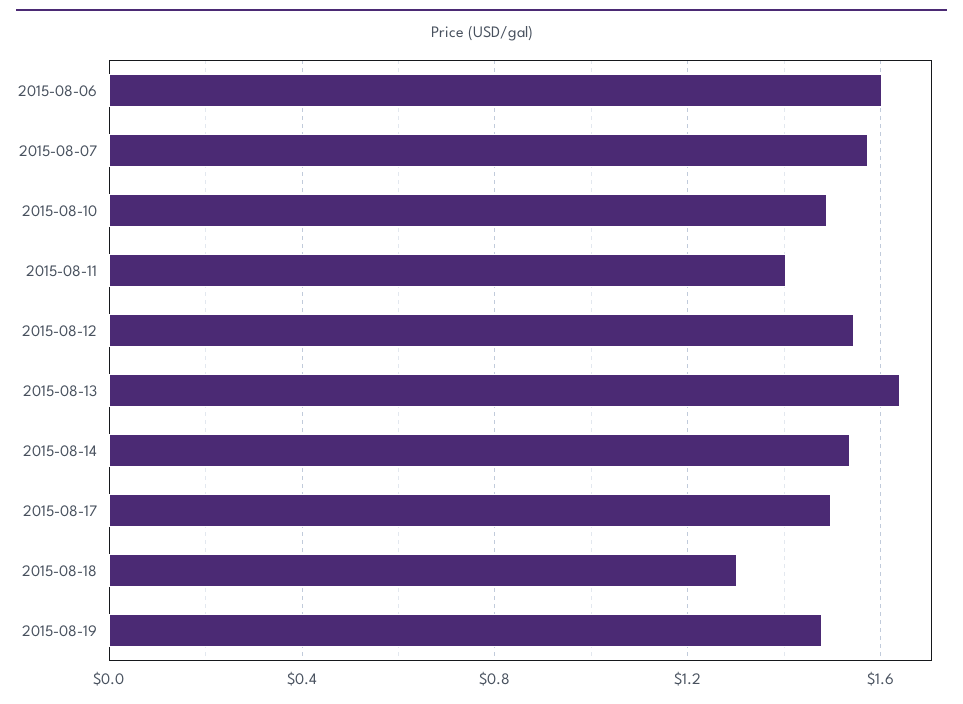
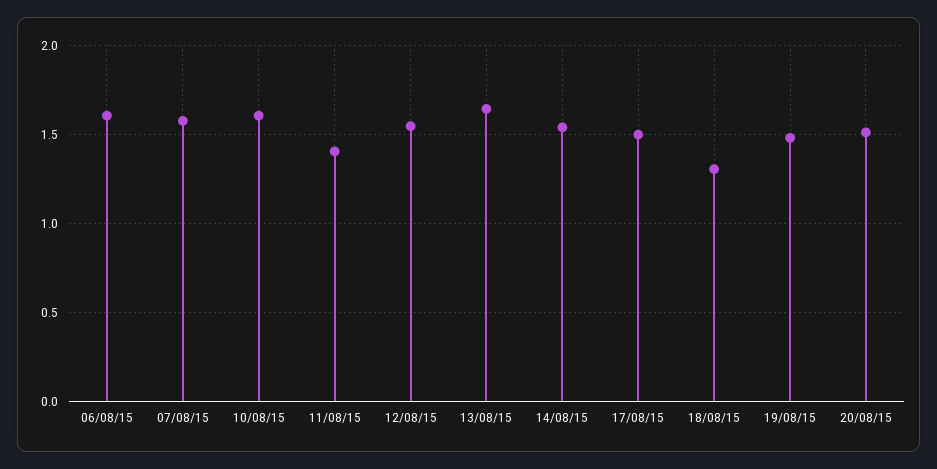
2015-08-10: 1.5 -> 1.6
20/08/15: none -> 1.5

